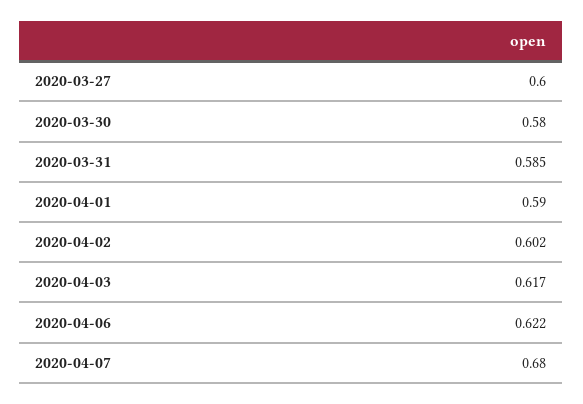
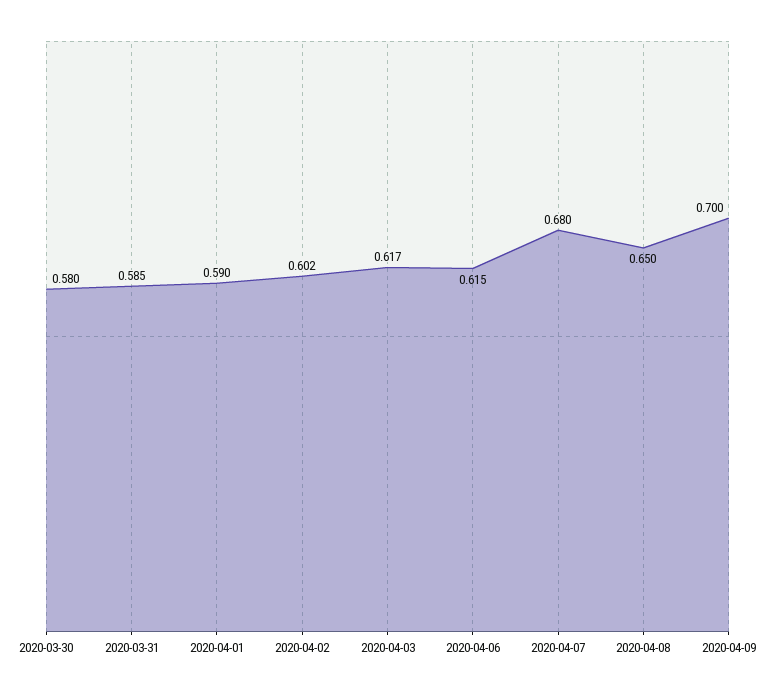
2020-03-27: 0.6 -> none
2020-04-06: 0.622 -> 0.615
2020-04-08: none -> 0.65
2020-04-09: none -> 0.7

